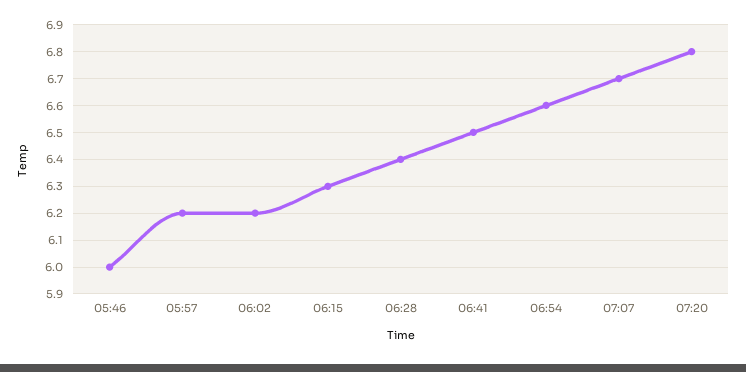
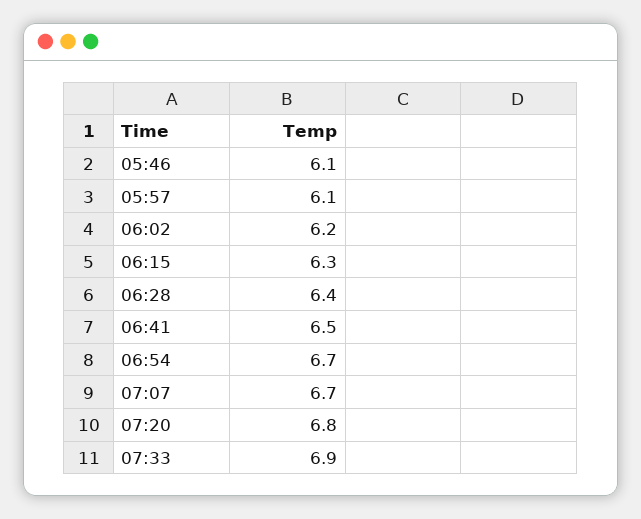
05:46: 6 -> 6.1
05:57: 6.2 -> 6.1
06:54: 6.6 -> 6.7
07:33: none -> 6.9

